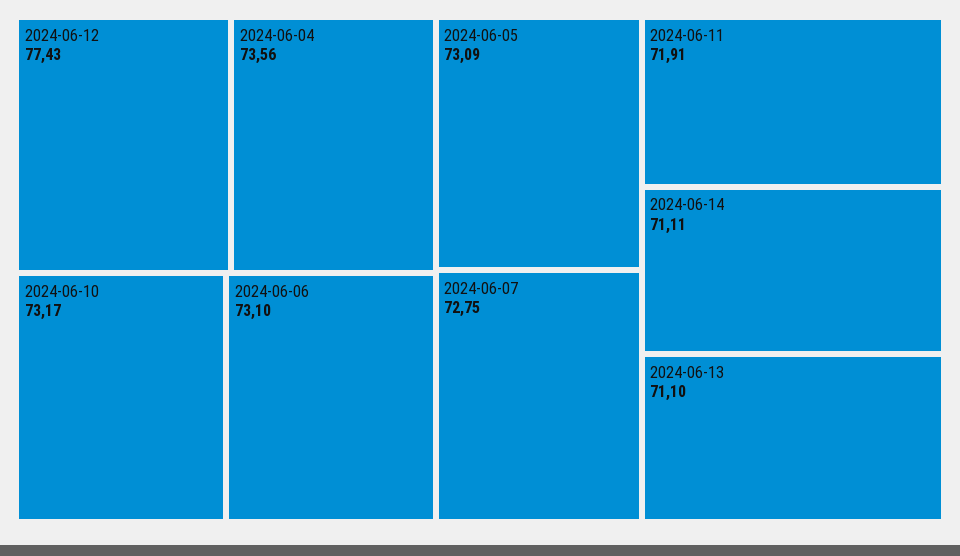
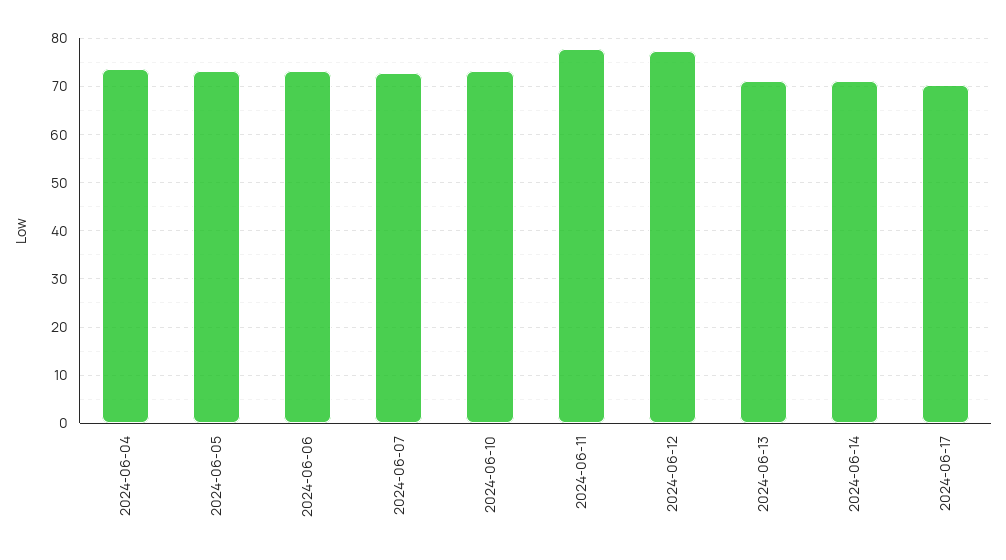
2024-06-11: 71.91 -> 78
2024-06-17: none -> 70

